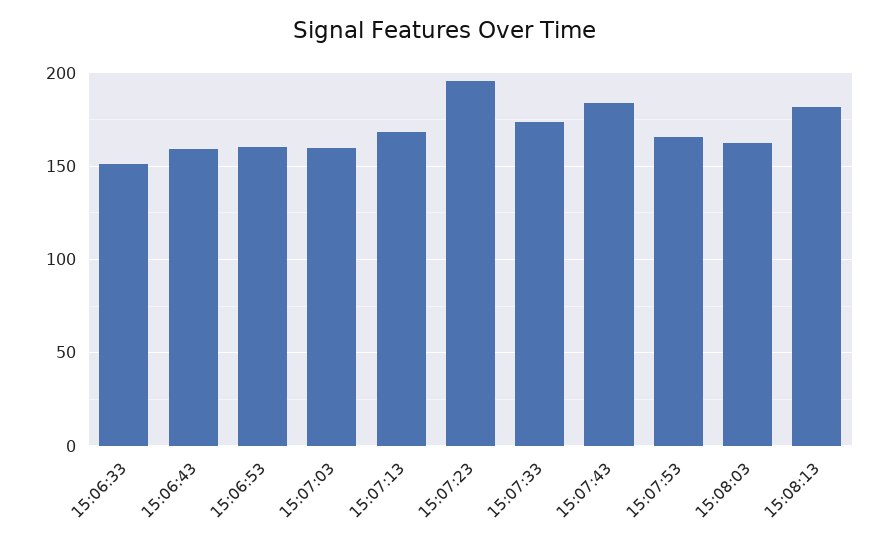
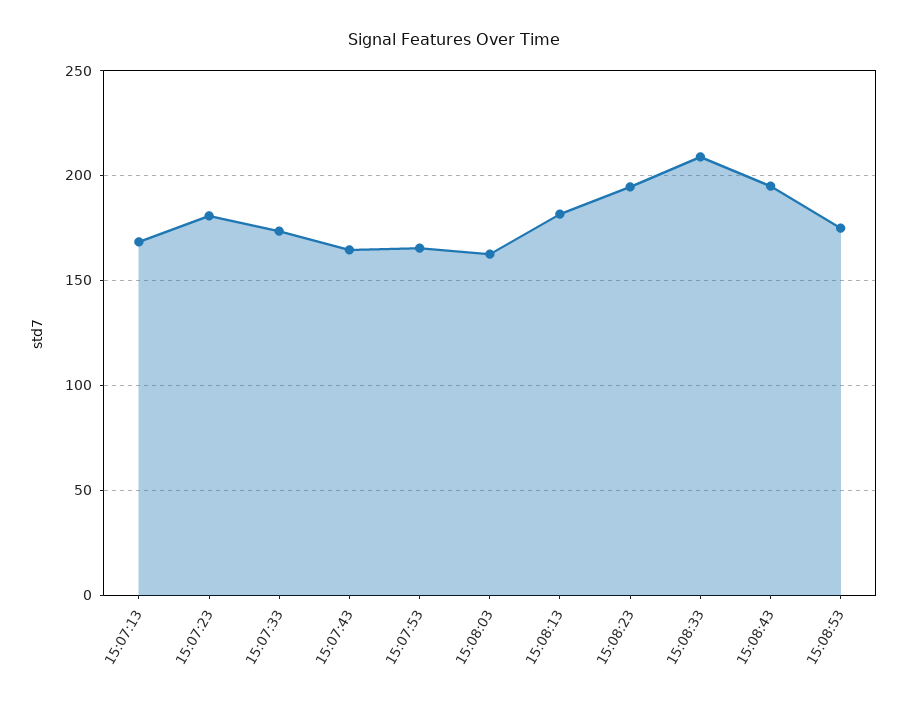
15:06:33: 150 -> none
15:06:43: 160 -> none
15:06:53: 160 -> none
15:07:03: 160 -> none
15:07:23: 195 -> 180
15:07:43: 185 -> 165
15:08:23: none -> 195
15:08:33: none -> 210
15:08:43: none -> 195
15:08:53: none -> 175

